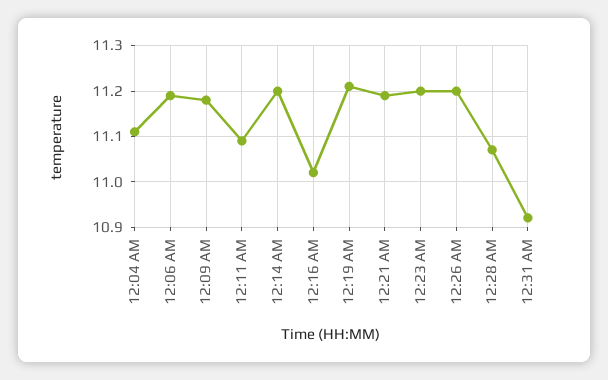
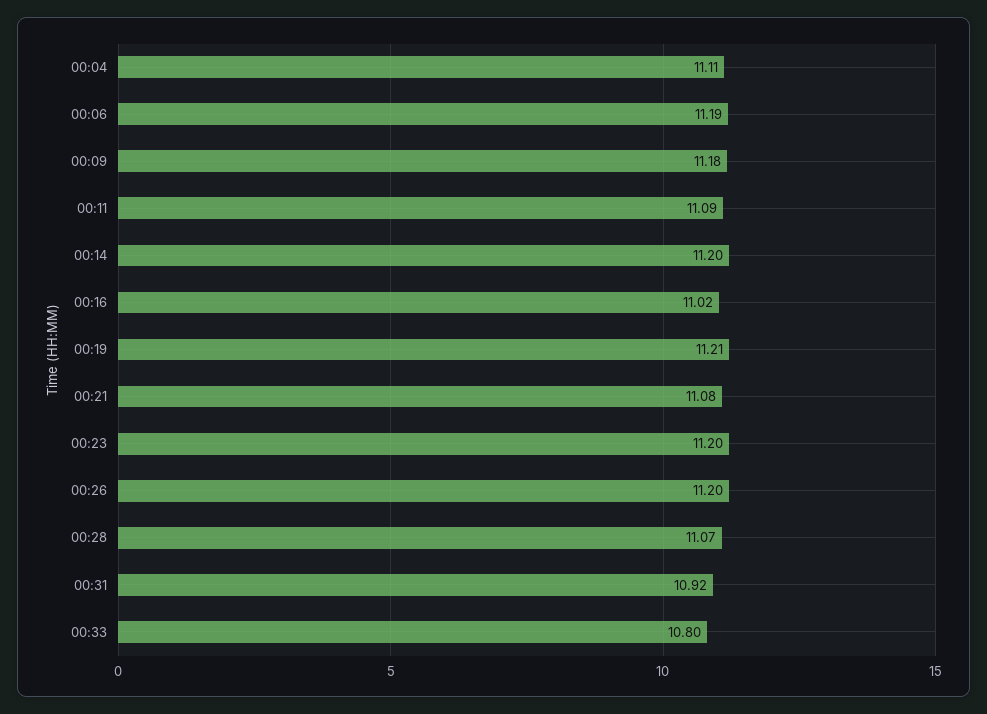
12:21 AM: 11.2 -> 11.08
00:33: none -> 10.8

